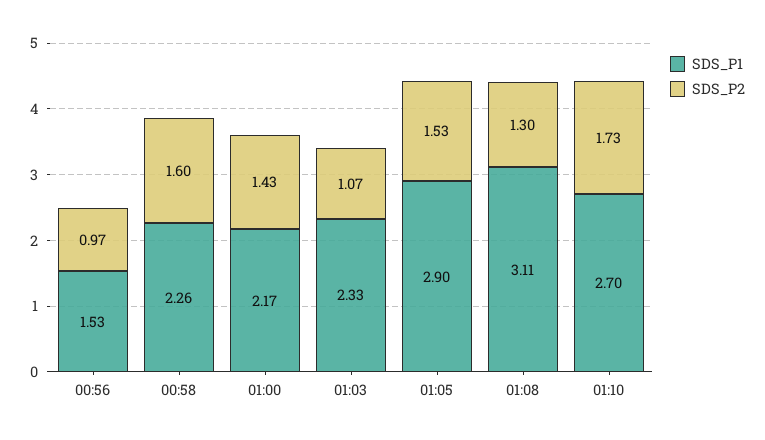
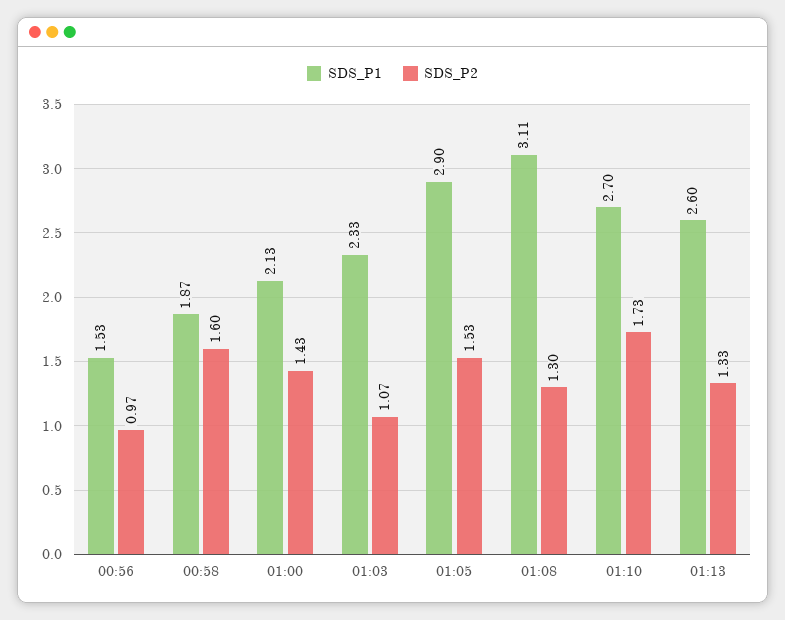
SDS_P1, 00:58: 2.26 -> 1.87
SDS_P1, 01:00: 2.17 -> 2.13
SDS_P1, 01:13: none -> 2.6
SDS_P2, 01:13: none -> 1.33

